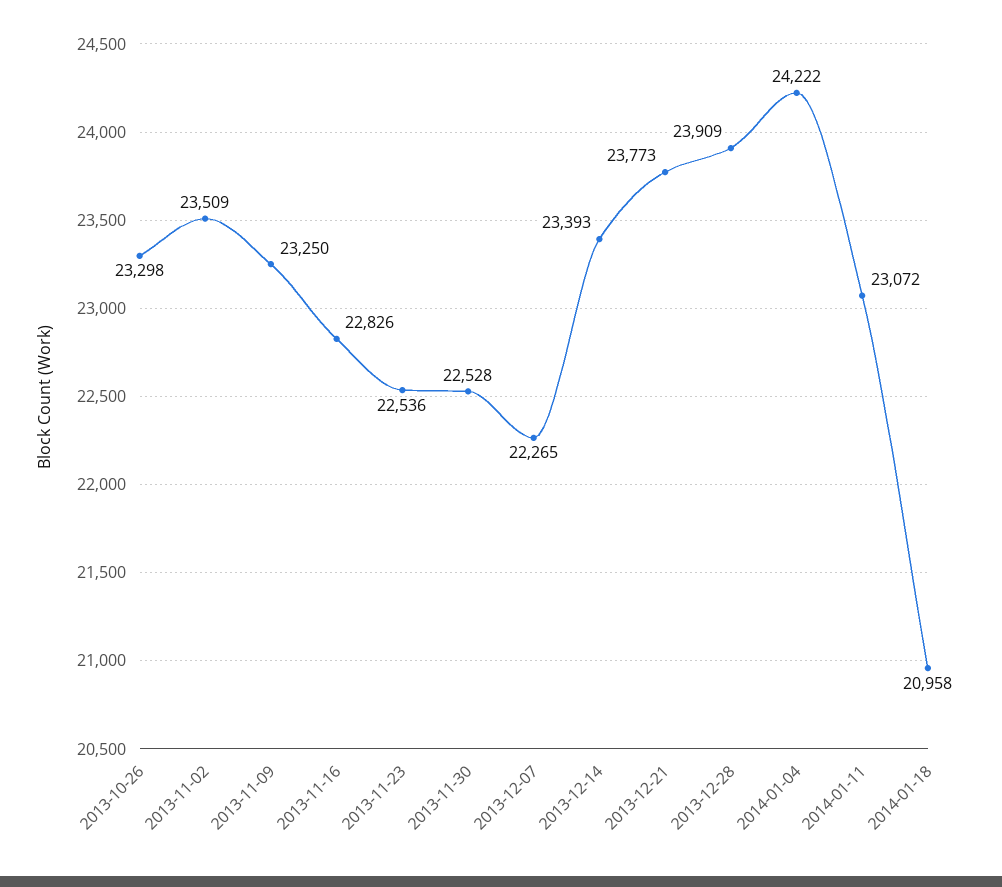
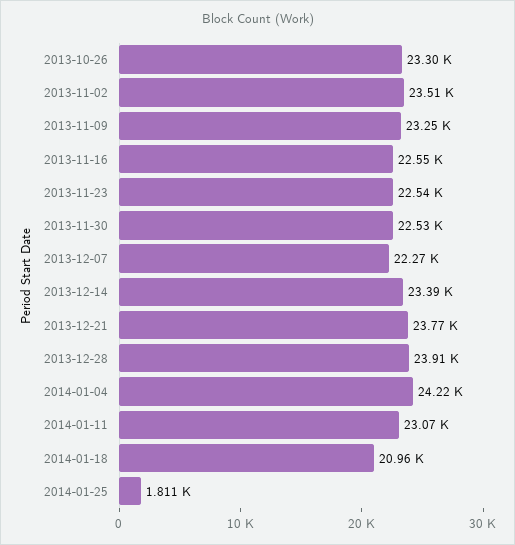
2013-11-16: 22826 -> 22550
2014-01-25: none -> 1811

